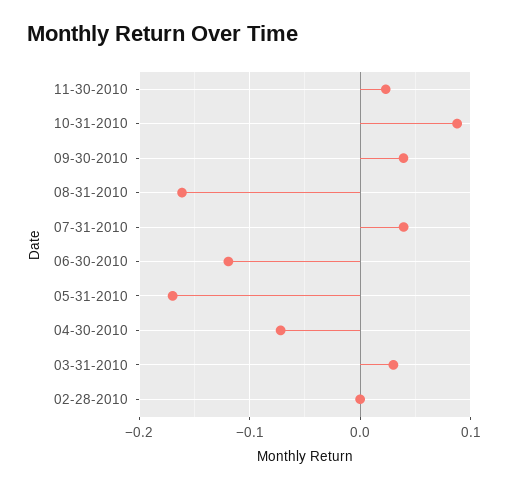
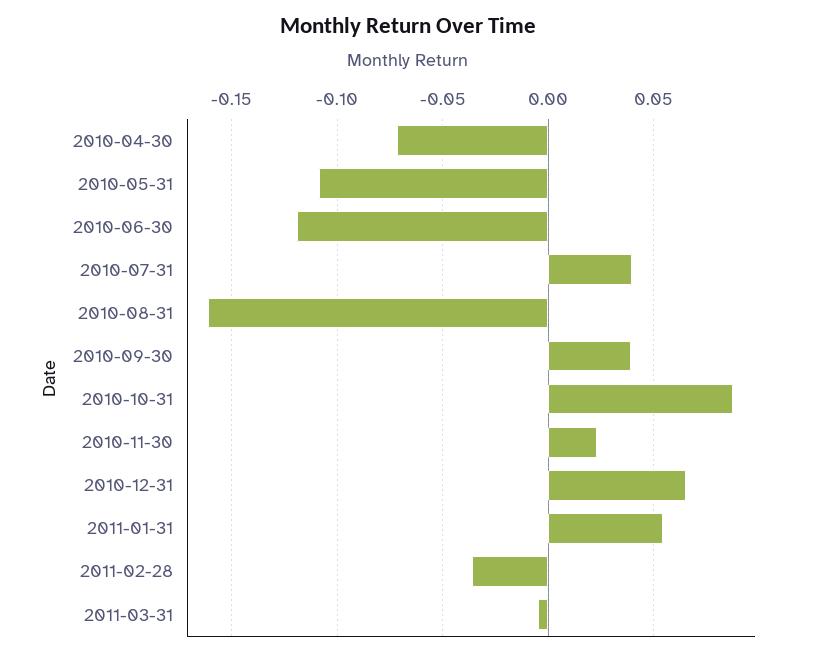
05-31-2010: -0.17 -> -0.11
03-31-2010: 0.03 -> none
02-28-2010: 0 -> none
2010-12-31: none -> 0.065
2011-01-31: none -> 0.055
2011-02-28: none -> -0.035
2011-03-31: none -> -0.005

